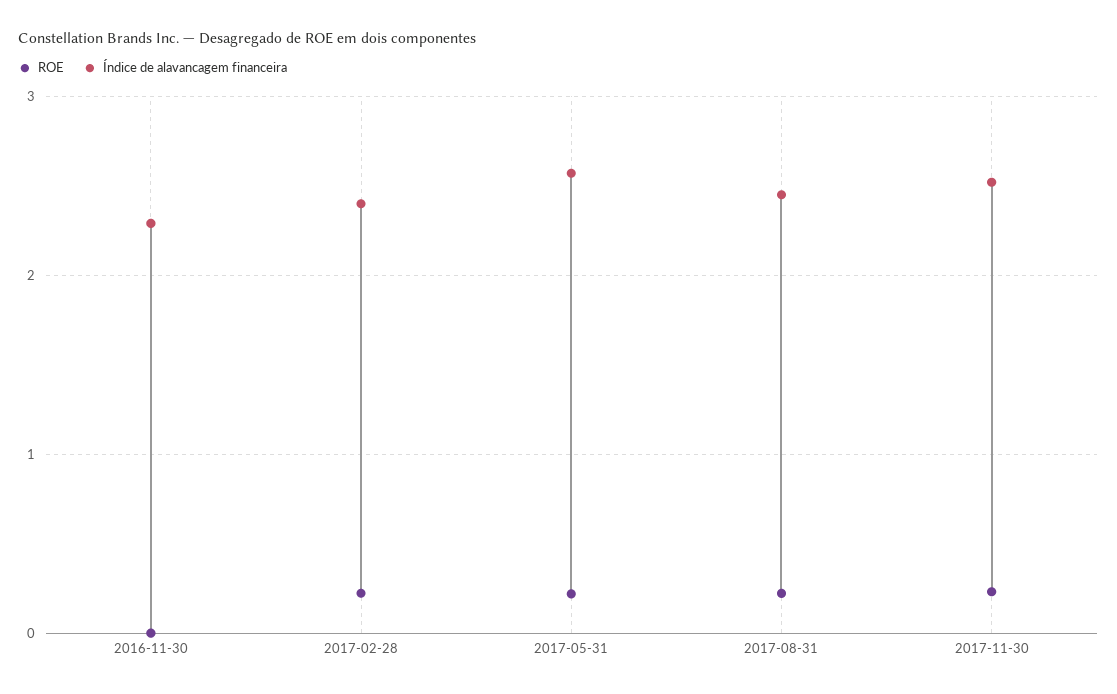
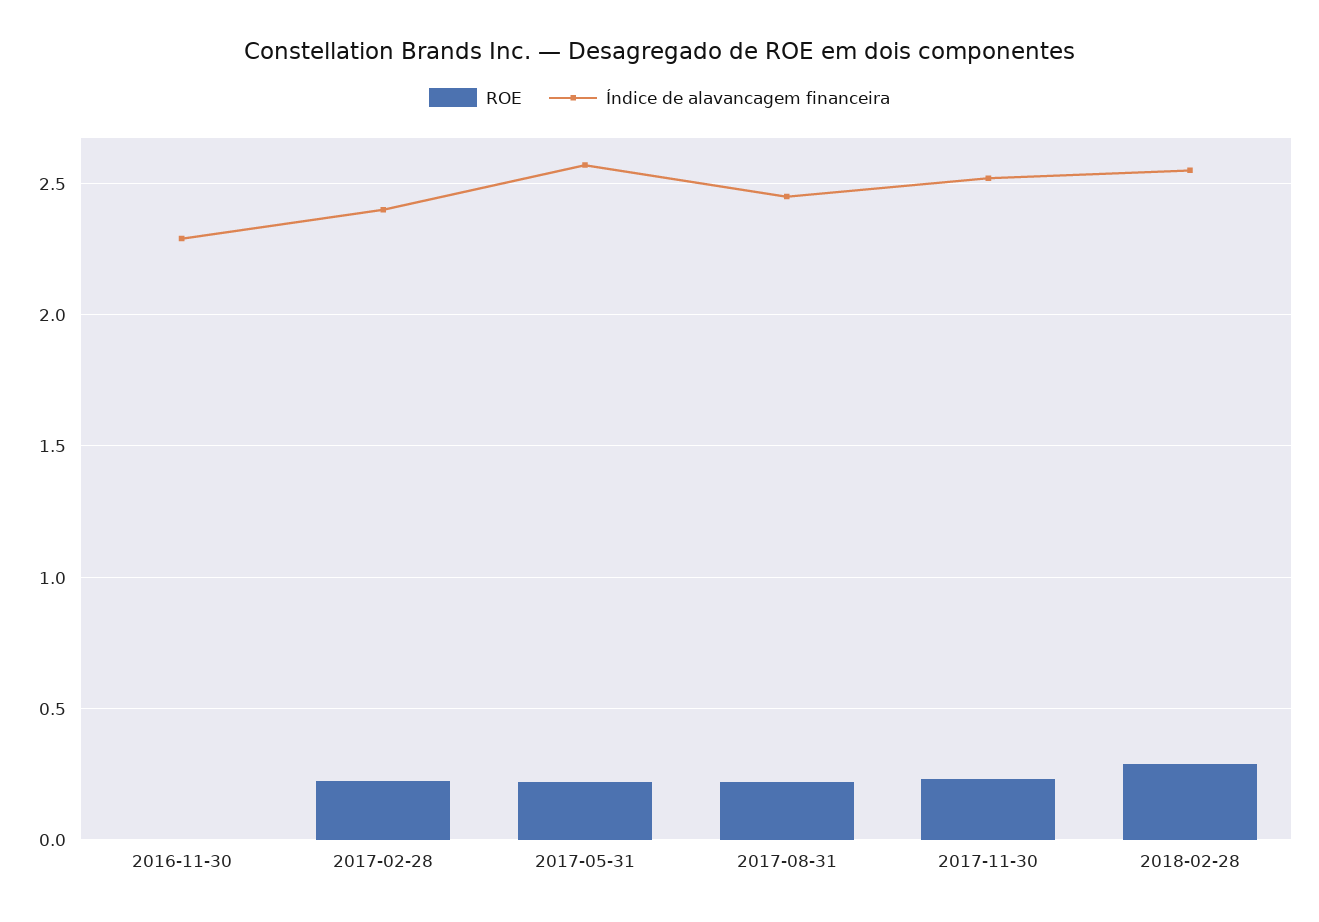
ROE, 2018-02-28: none -> 0.3
Índice de alavancagem financeira, 2018-02-28: none -> 2.55

